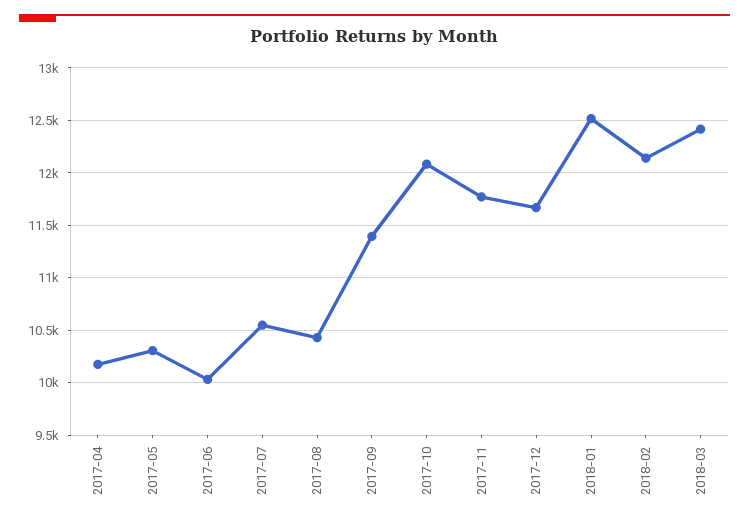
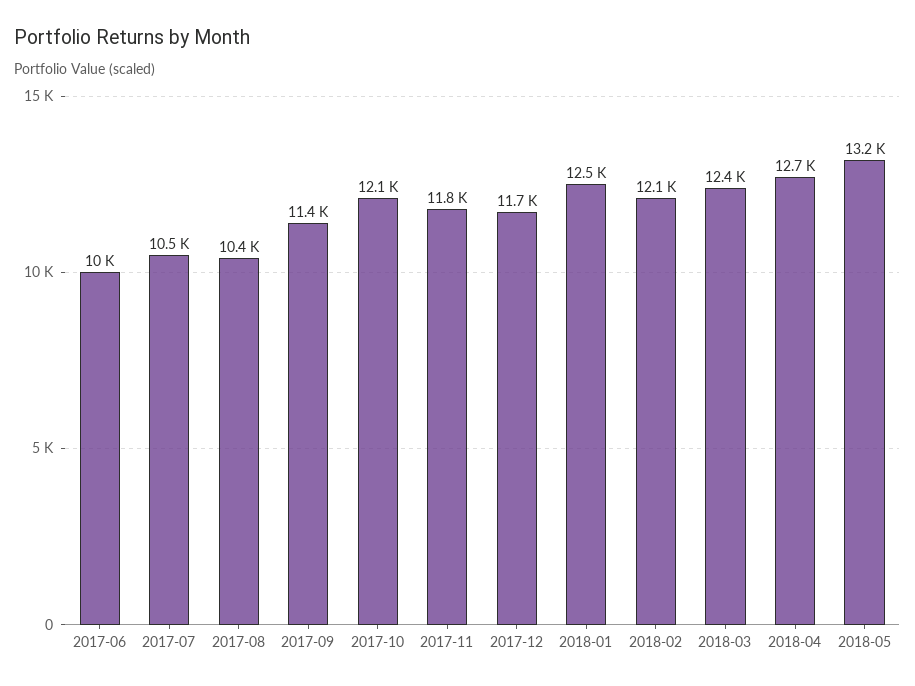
2017-04: 10200 -> none
2017-05: 10300 -> none
2018-04: none -> 12700
2018-05: none -> 13200

